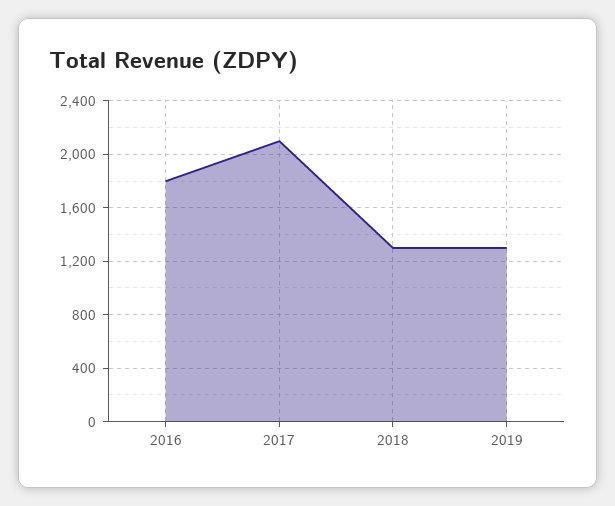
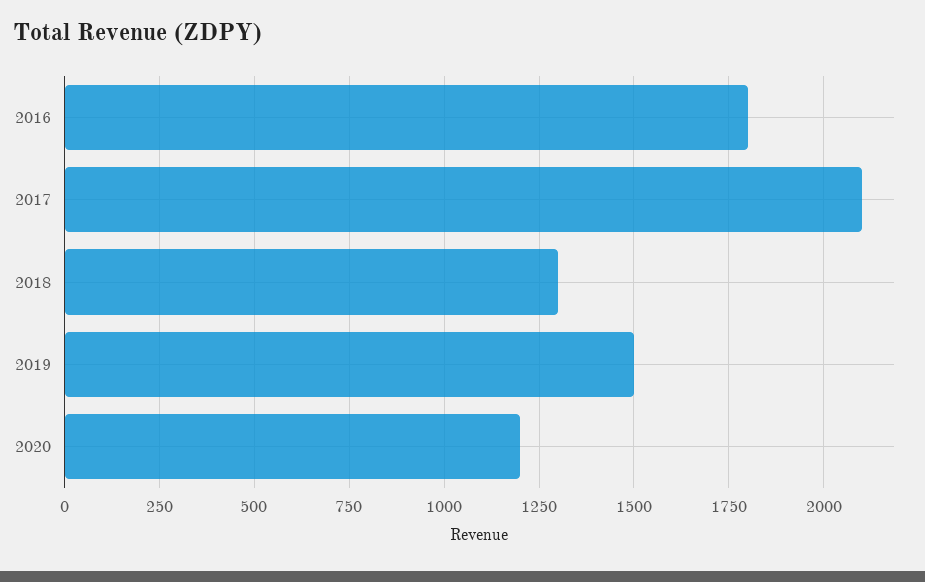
2019: 1300 -> 1500
2020: none -> 1200

